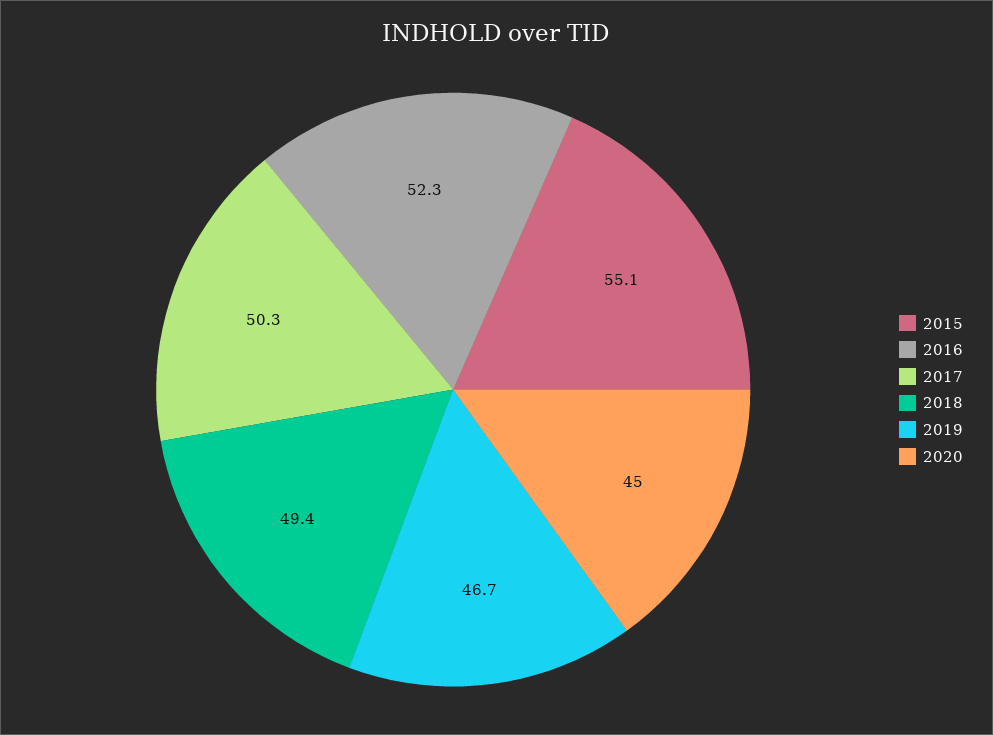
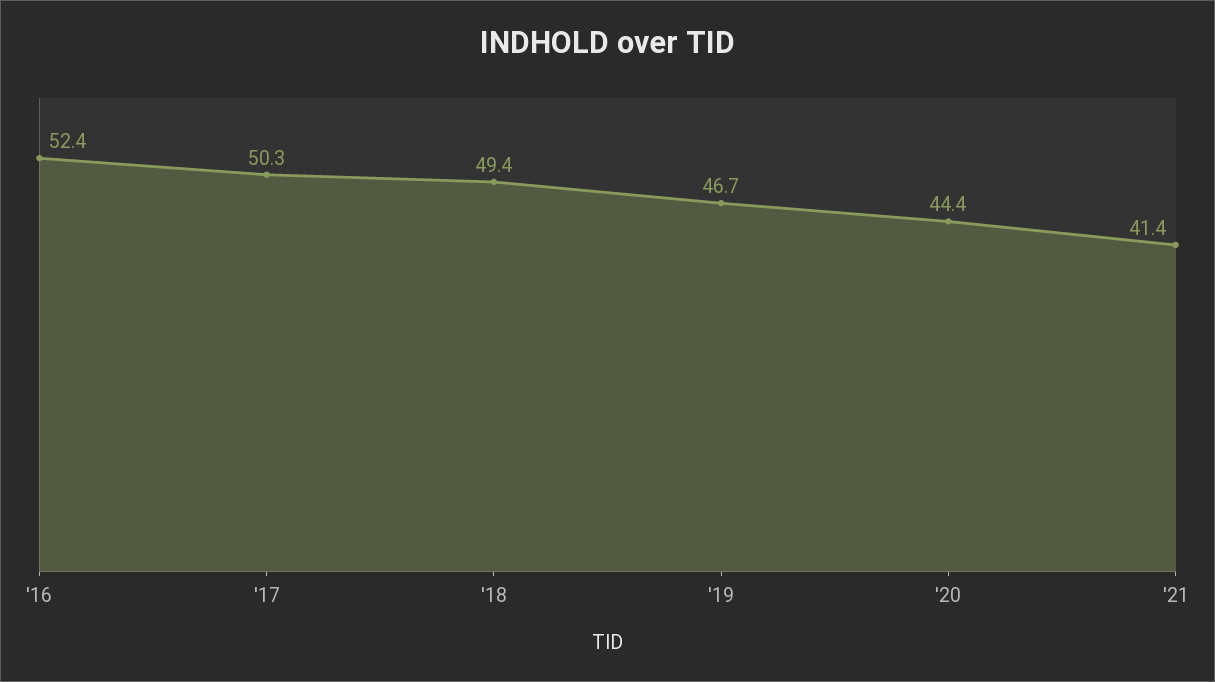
2015: 55.1 -> none
2016: 52.3 -> 52.4
2020: 45 -> 44.4
'21: none -> 41.4

